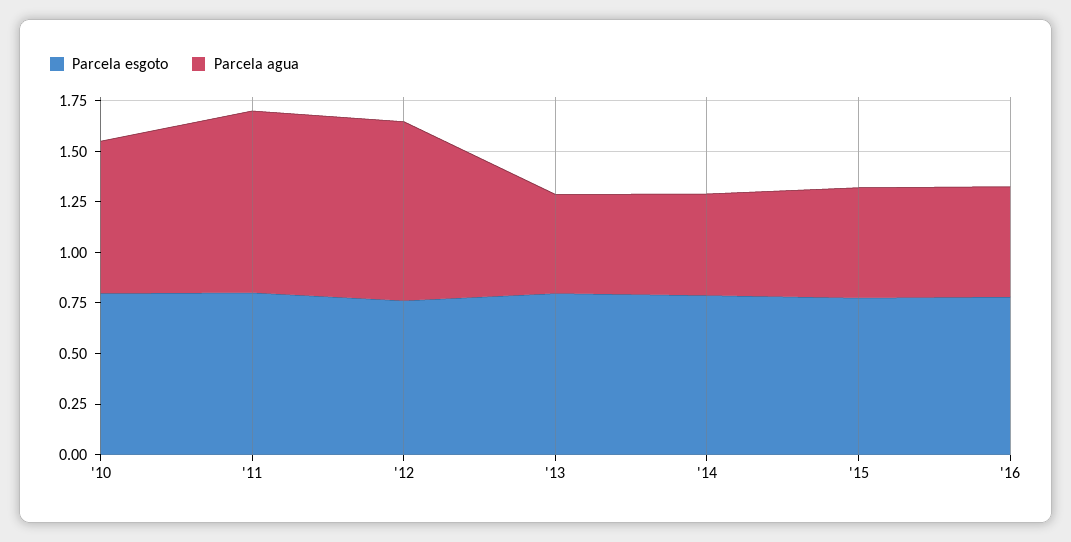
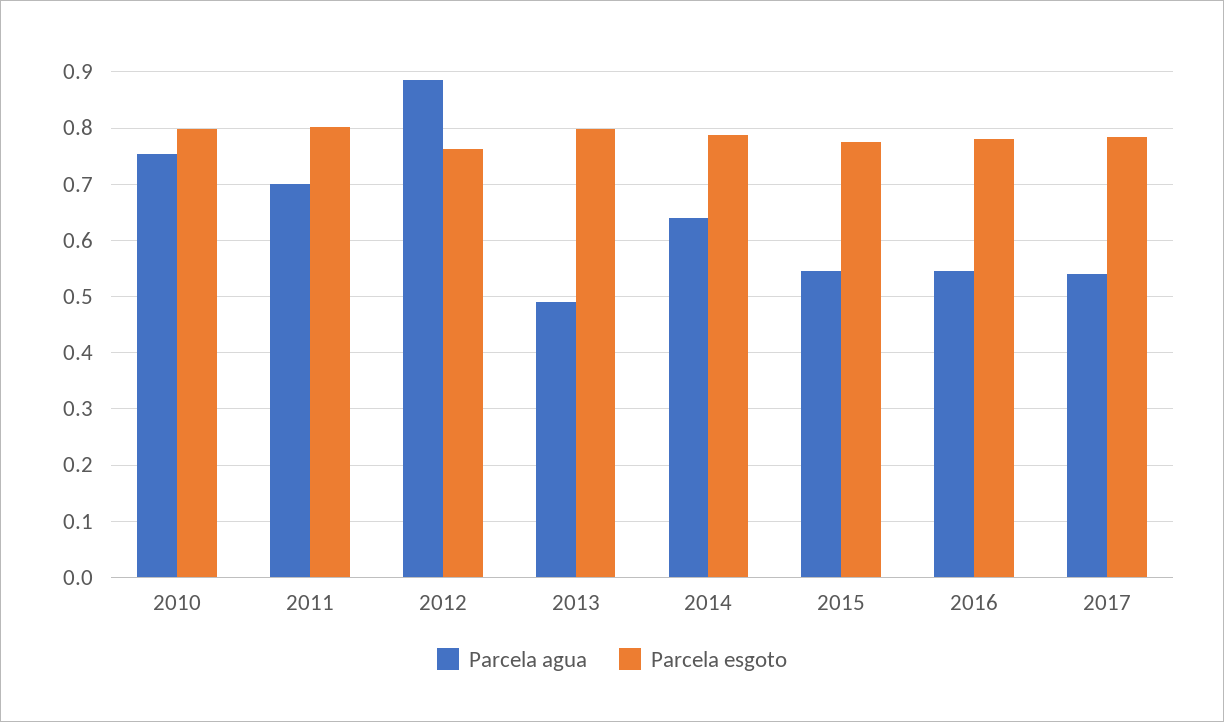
Parcela agua, '11: 0.9 -> 0.7
Parcela agua, '14: 0.5 -> 0.64
Parcela agua, 2017: none -> 0.54
Parcela esgoto, 2017: none -> 0.78

